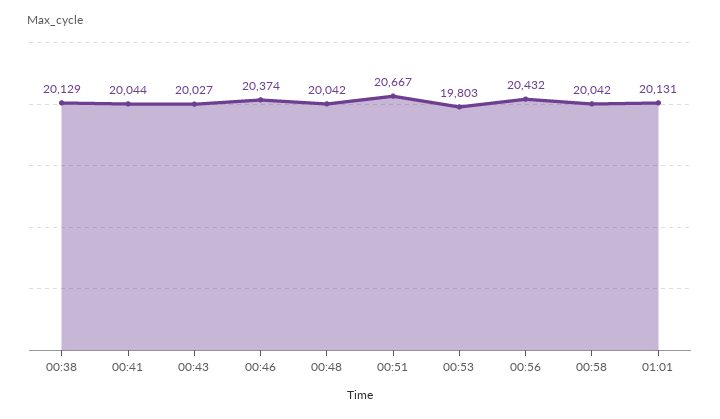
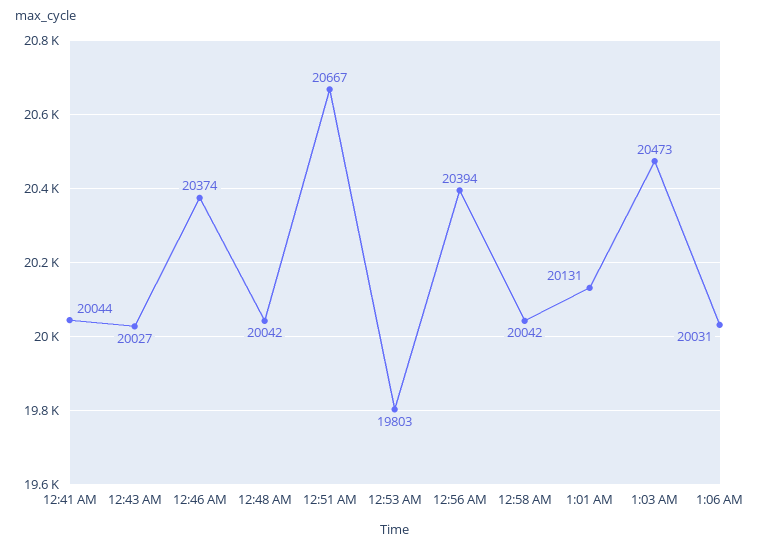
00:38: 20129 -> none
00:56: 20432 -> 20394
1:03 AM: none -> 20473
1:06 AM: none -> 20031

